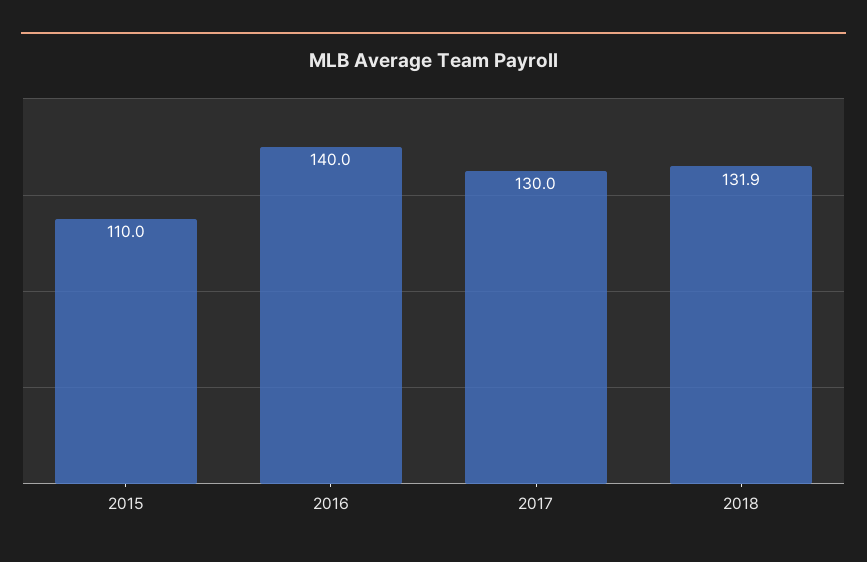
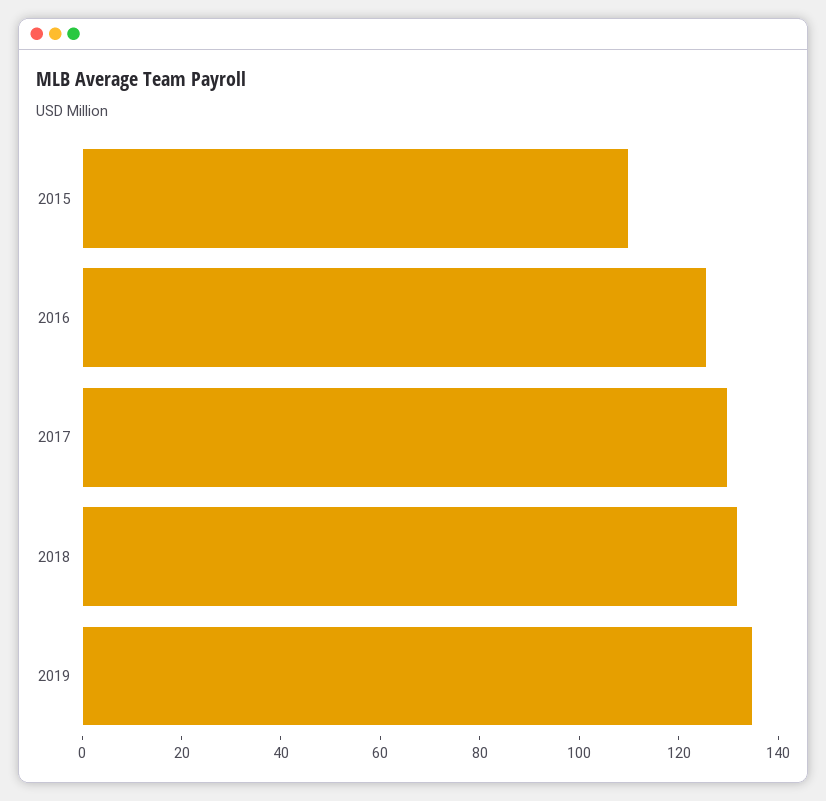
2016: 140 -> 125
2019: none -> 135

